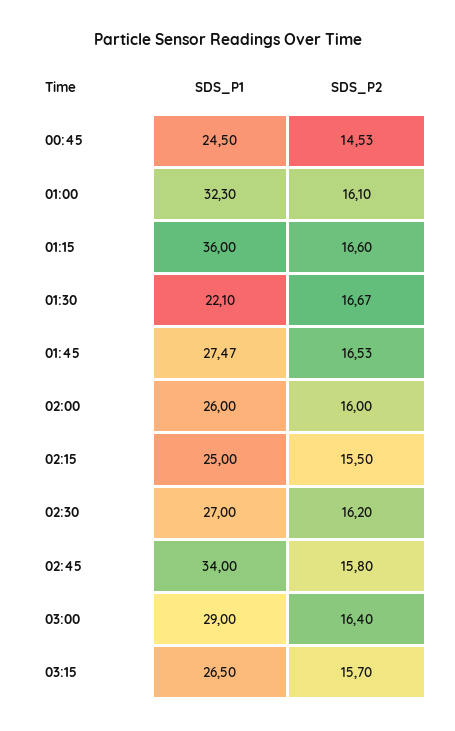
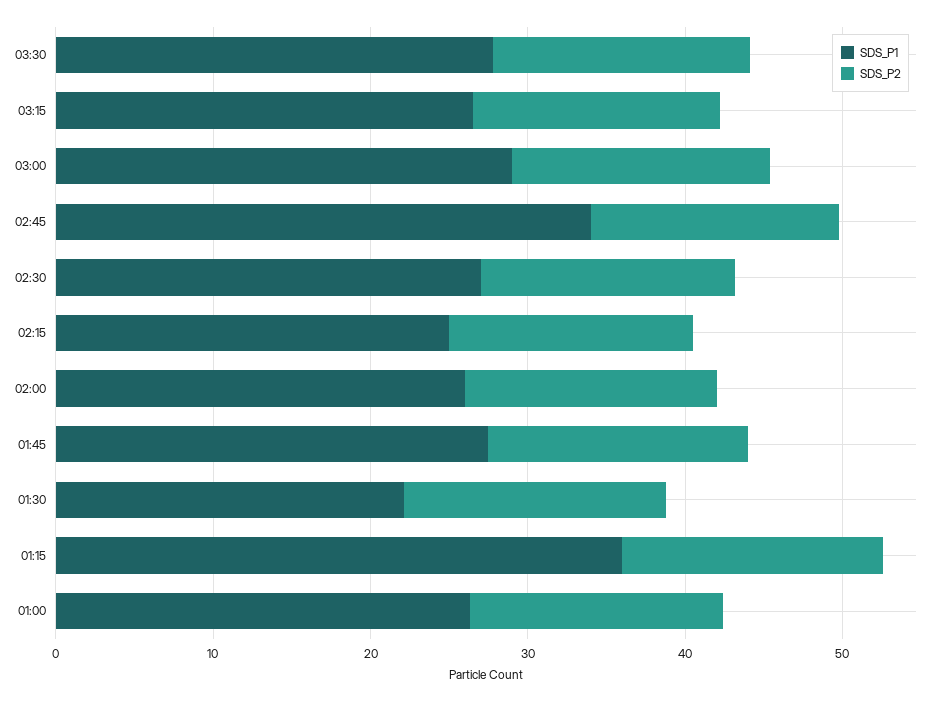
SDS_P1, 00:45: 24.5 -> none
SDS_P2, 00:45: 14.53 -> none
SDS_P1, 01:00: 32.3 -> 26
SDS_P1, 03:30: none -> 28
SDS_P2, 03:30: none -> 16

